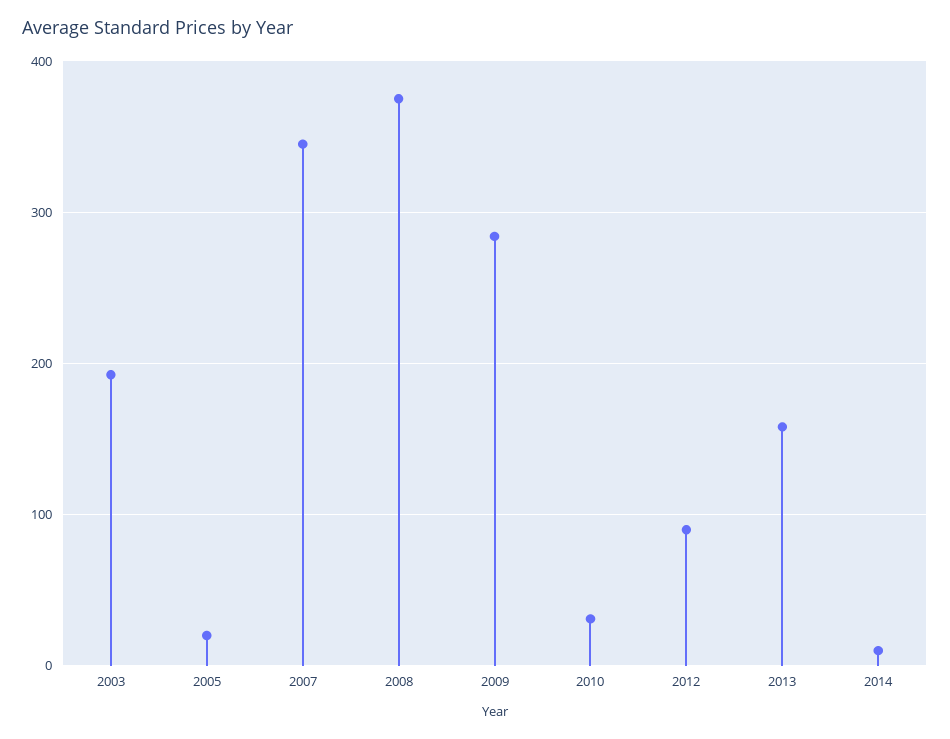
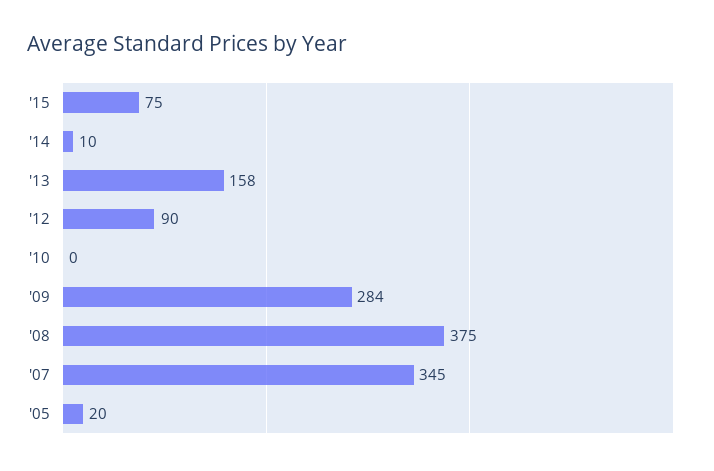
2003: 190 -> none
2010: 30 -> 0
'15: none -> 75

